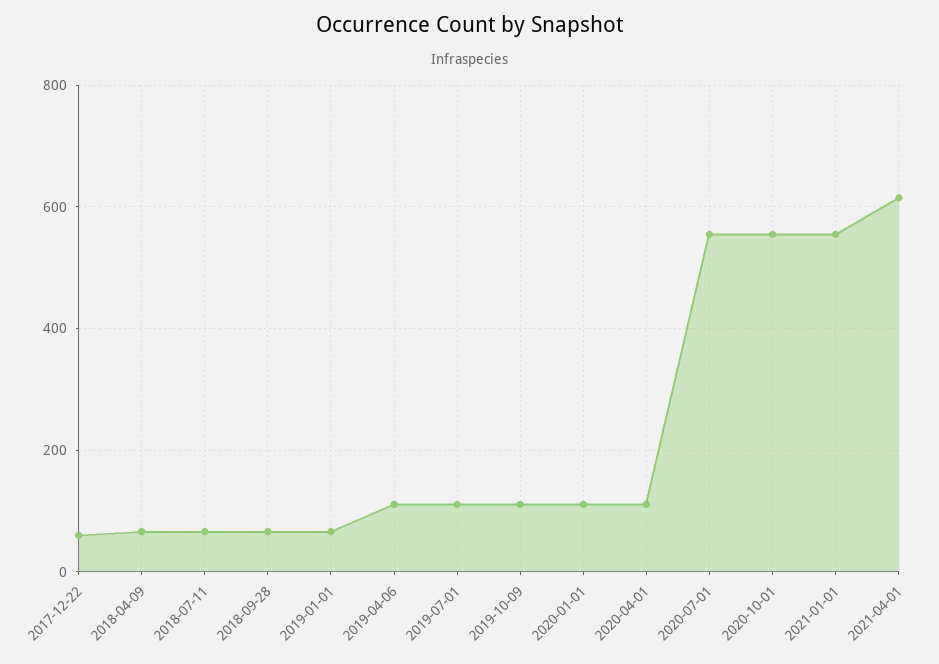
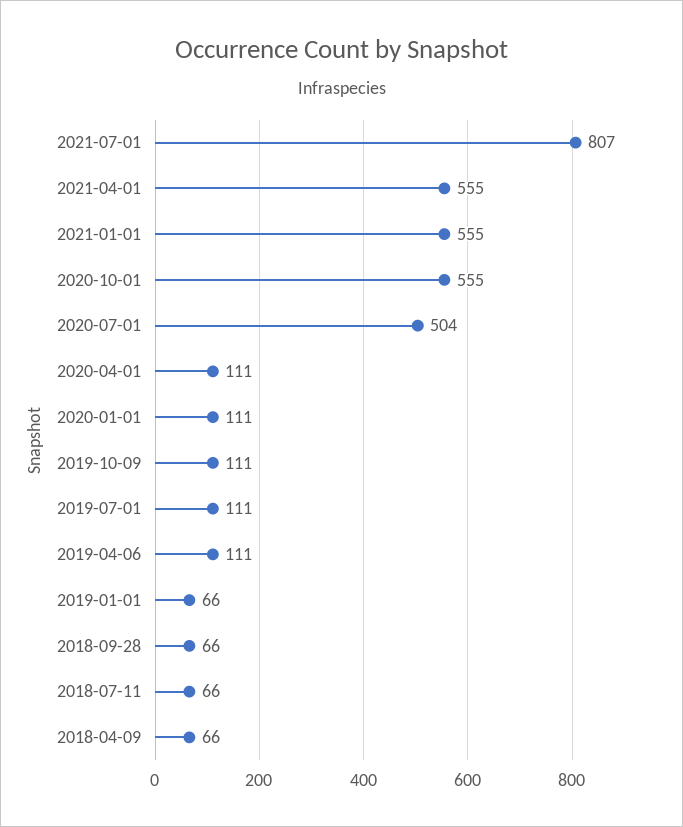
2017-12-22: 60 -> none
2020-07-01: 560 -> 504
2021-04-01: 620 -> 555
2021-07-01: none -> 807

